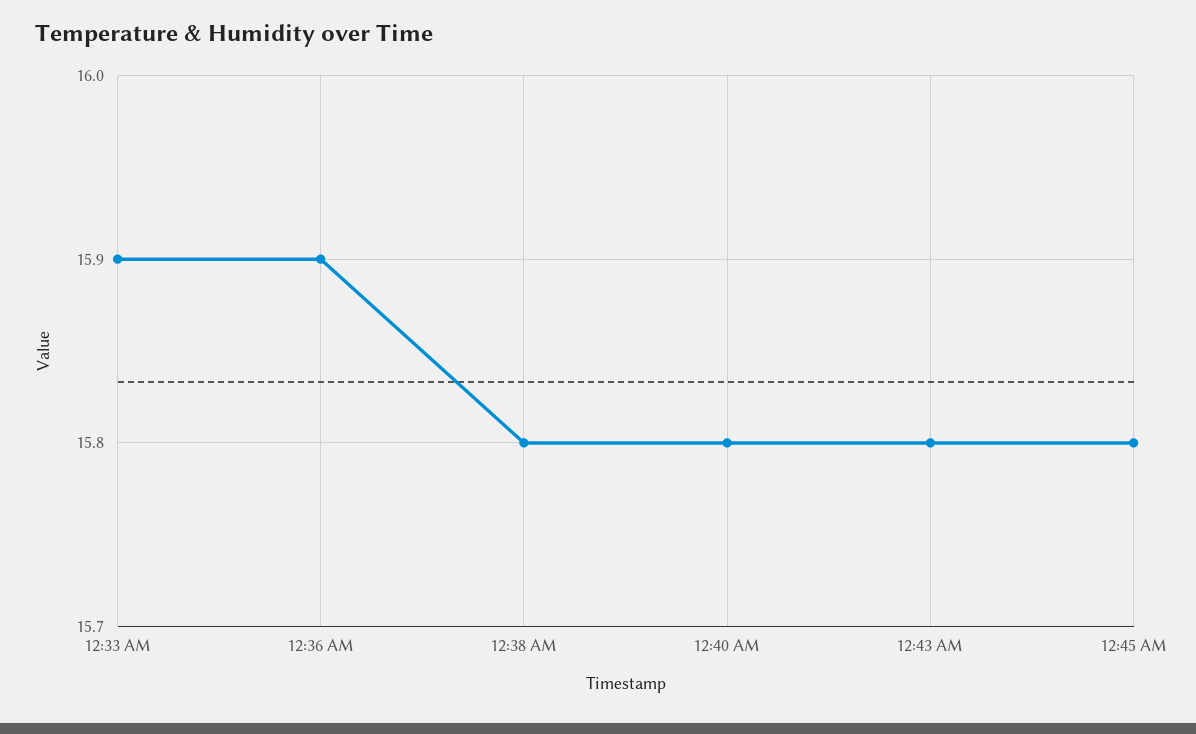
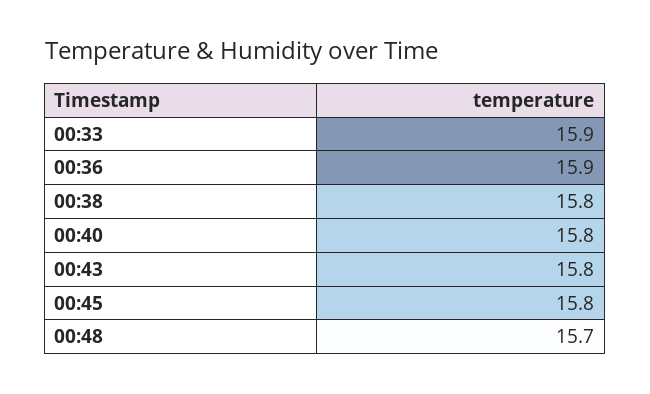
00:48: none -> 15.7

